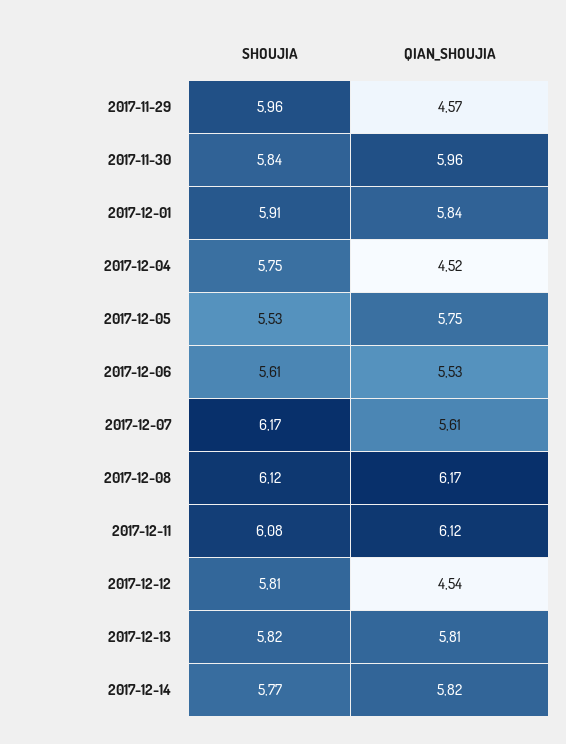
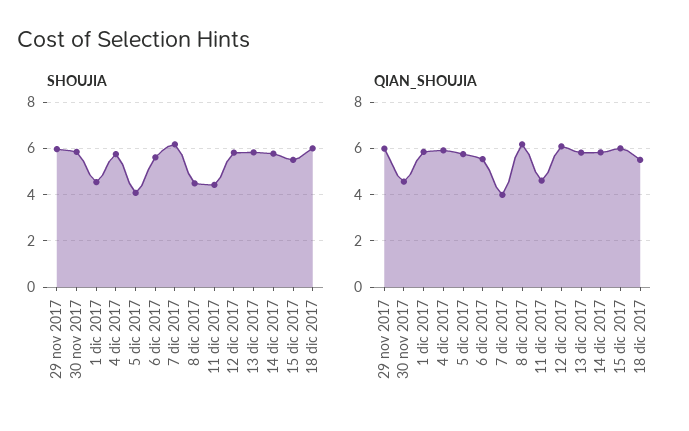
QIAN_SHOUJIA, 2017-11-29: 4.57 -> 6
QIAN_SHOUJIA, 2017-11-30: 5.96 -> 4.5
SHOUJIA, 2017-12-01: 5.91 -> 4.5
QIAN_SHOUJIA, 2017-12-04: 4.52 -> 6
SHOUJIA, 2017-12-05: 5.53 -> 4
QIAN_SHOUJIA, 2017-12-07: 5.61 -> 4
SHOUJIA, 2017-12-08: 6.12 -> 4.5
SHOUJIA, 2017-12-11: 6.08 -> 4.5
QIAN_SHOUJIA, 2017-12-11: 6.12 -> 4.5
QIAN_SHOUJIA, 2017-12-12: 4.54 -> 6
SHOUJIA, 15 dic 2017: none -> 5.5
SHOUJIA, 18 dic 2017: none -> 6
QIAN_SHOUJIA, 15 dic 2017: none -> 6
QIAN_SHOUJIA, 18 dic 2017: none -> 5.5

